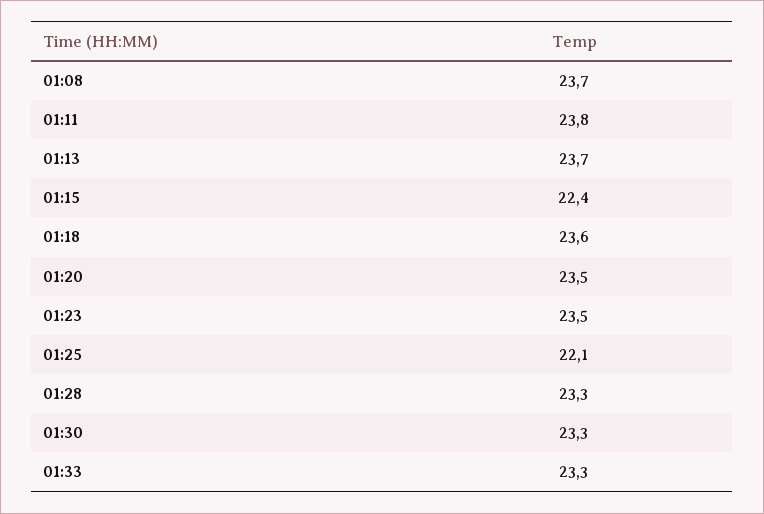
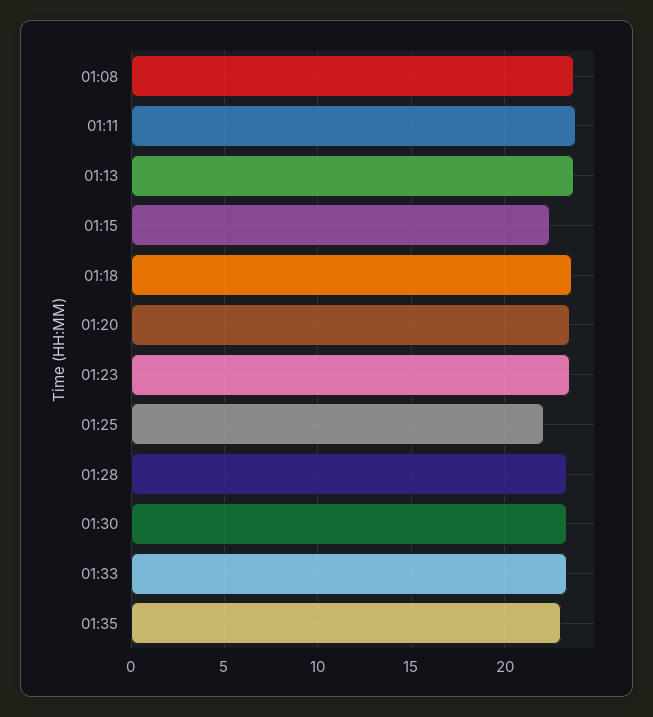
01:35: none -> 23

